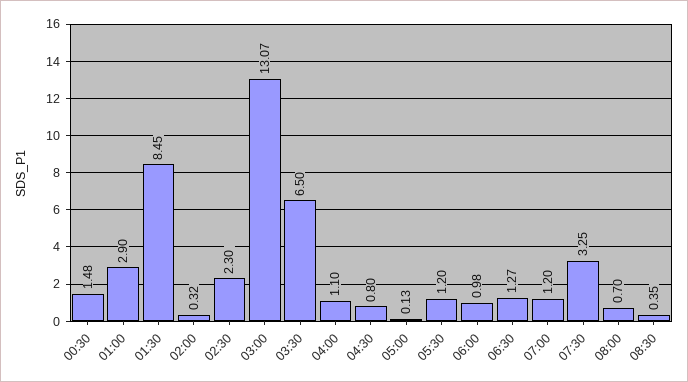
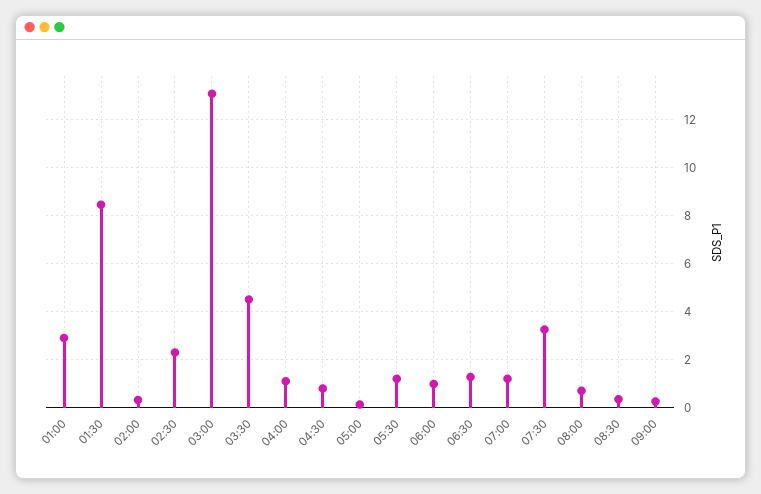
00:30: 1.48 -> none
03:30: 6.5 -> 4.5
09:00: none -> 0.25

